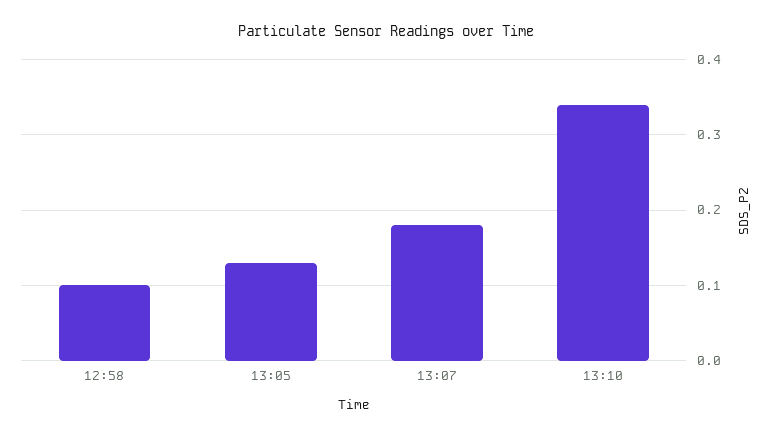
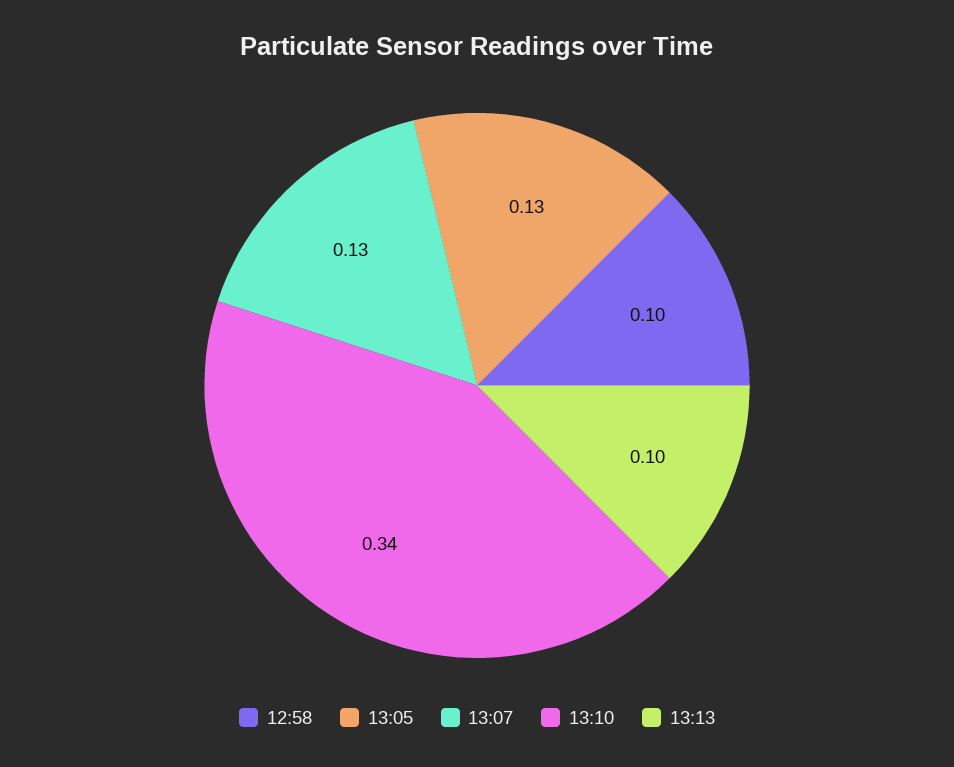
13:07: 0.18 -> 0.13
13:13: none -> 0.1

